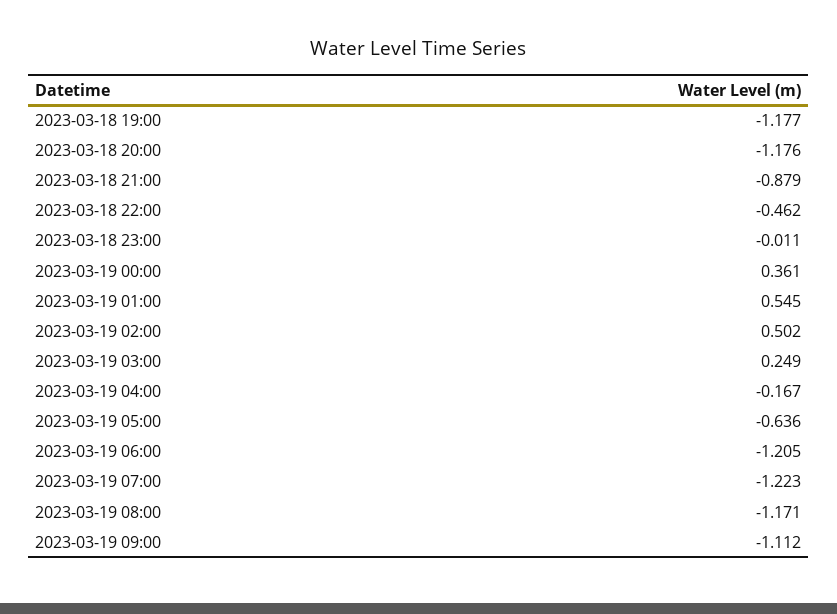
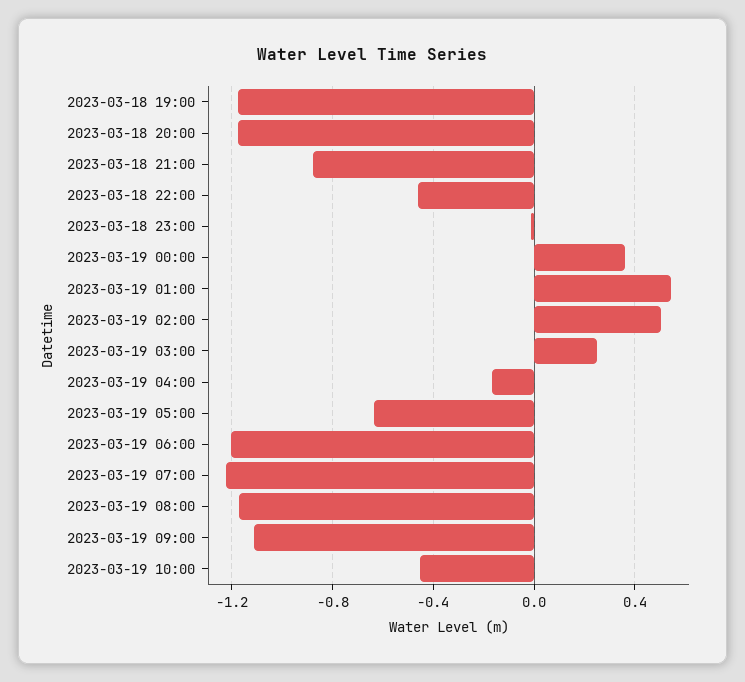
2023-03-19 10:00: none -> -0.45

